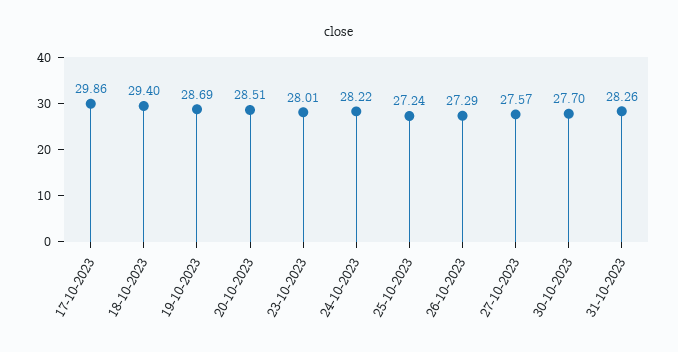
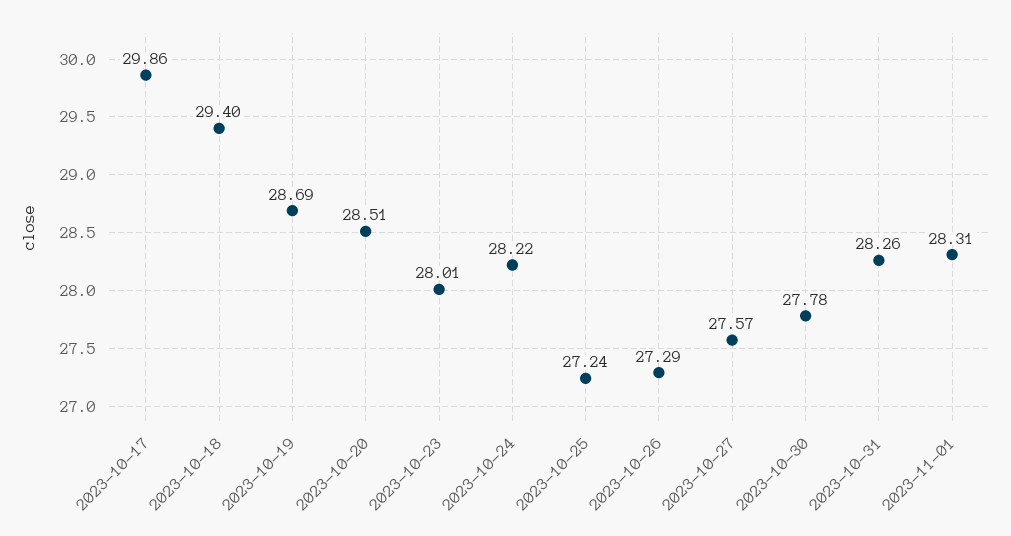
30-10-2023: 27.7 -> 27.78
2023-11-01: none -> 28.31

